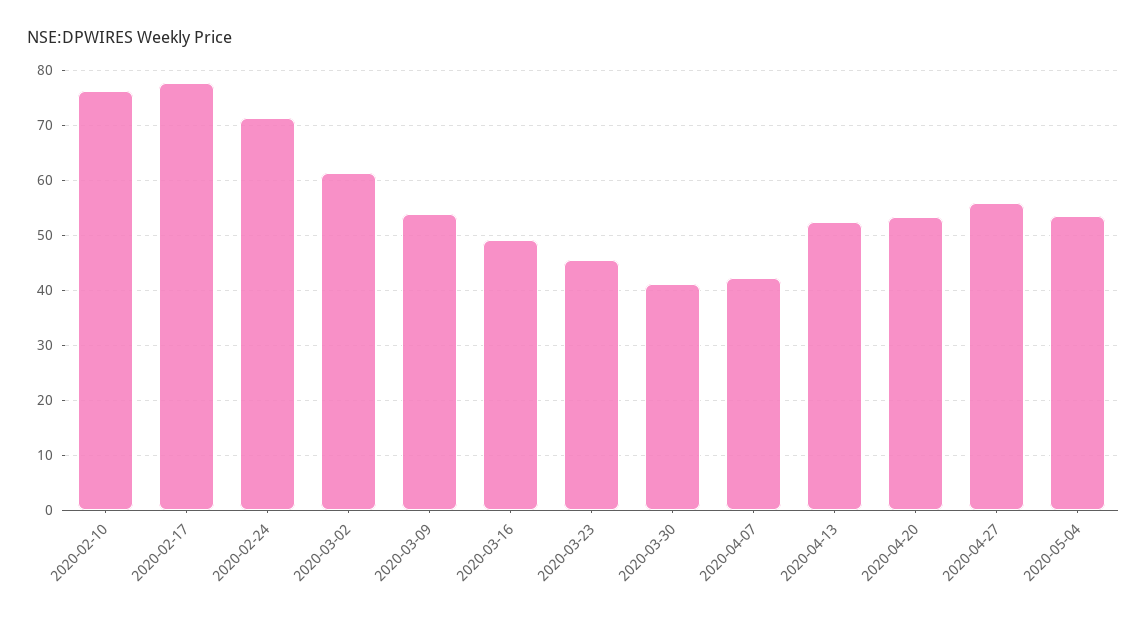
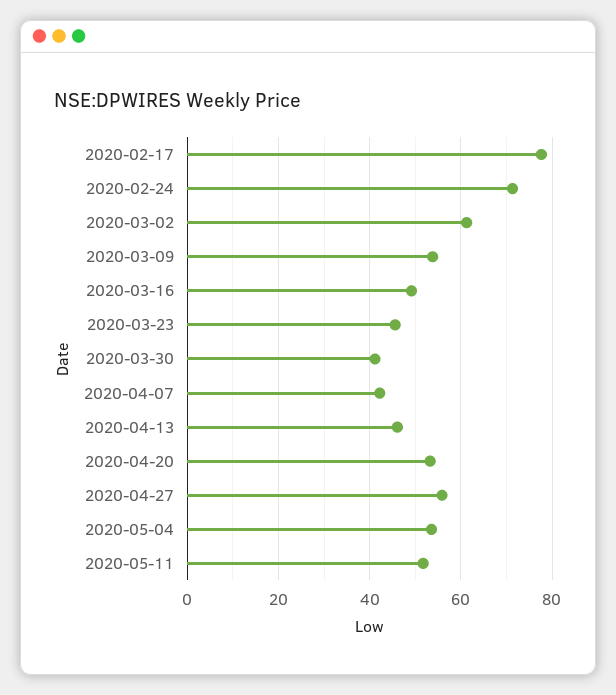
2020-02-10: 76 -> none
2020-04-13: 52 -> 46
2020-05-11: none -> 52

